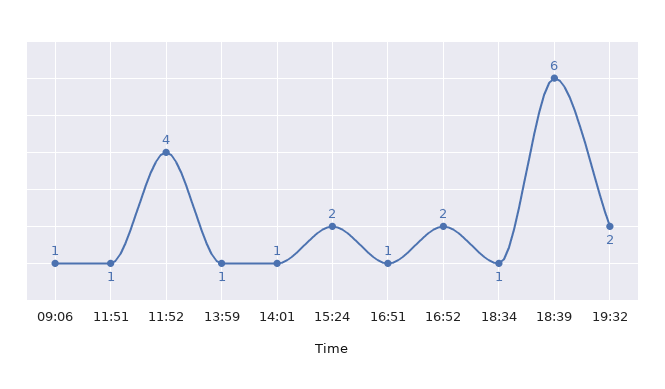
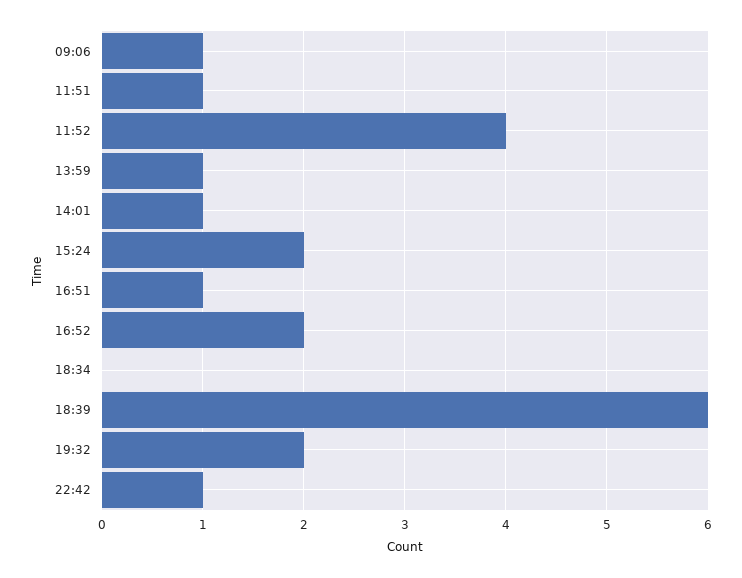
18:34: 1 -> 0
22:42: none -> 1

